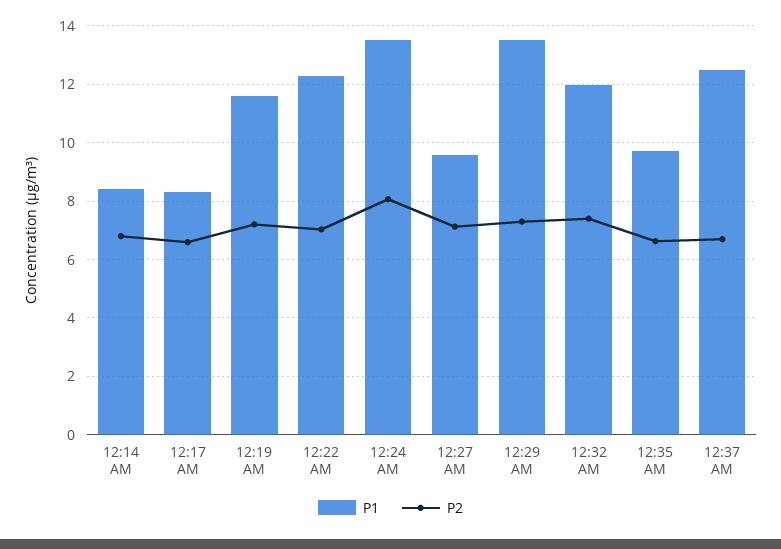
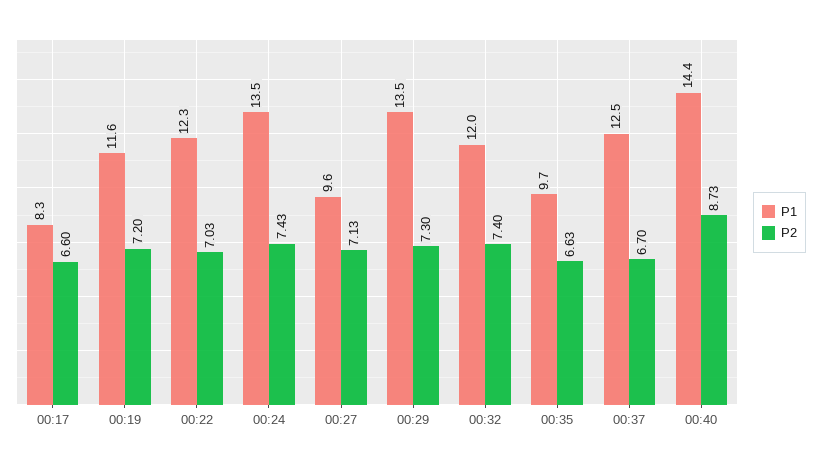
P1, 12:14 AM: 8.5 -> none
P2, 12:14 AM: 6.75 -> none
P2, 12:24 AM: 8 -> 7.43
P1, 00:40: none -> 14.4
P2, 00:40: none -> 8.73

